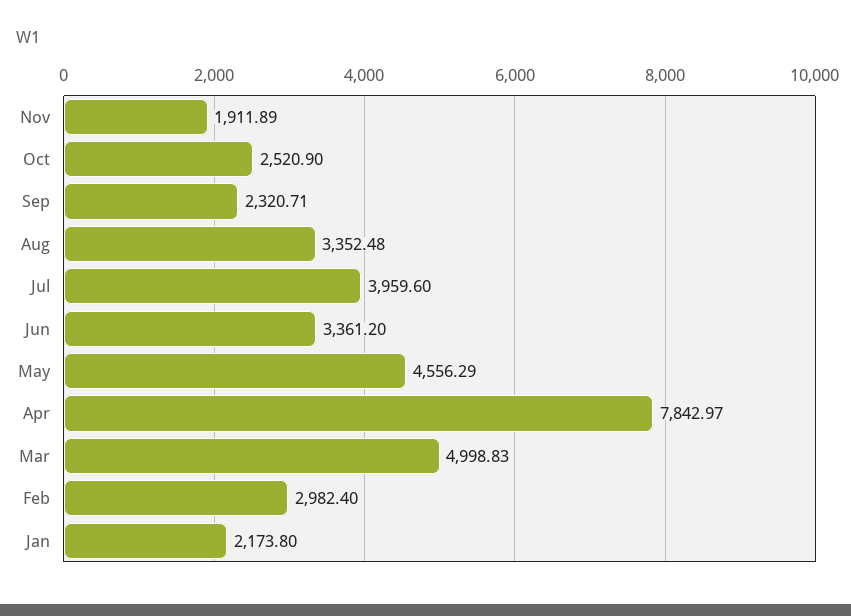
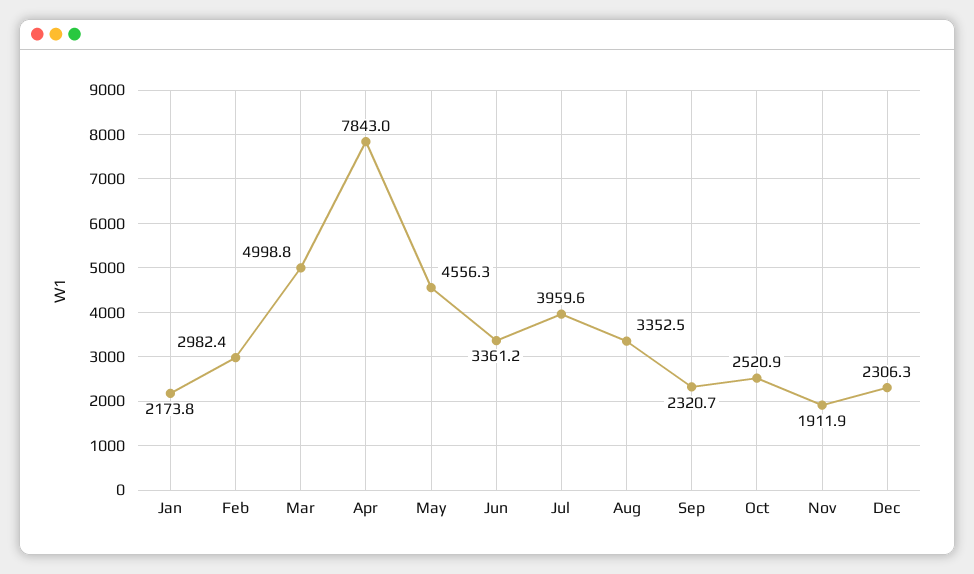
Dec: none -> 2306.3

